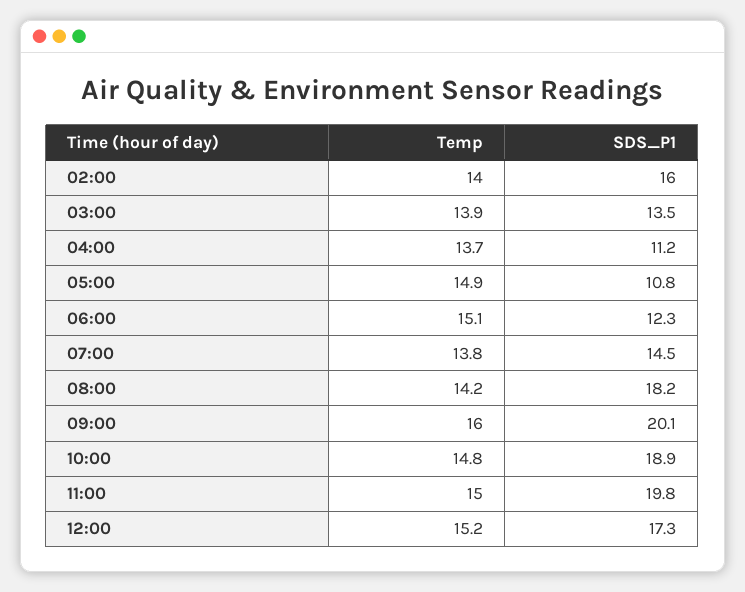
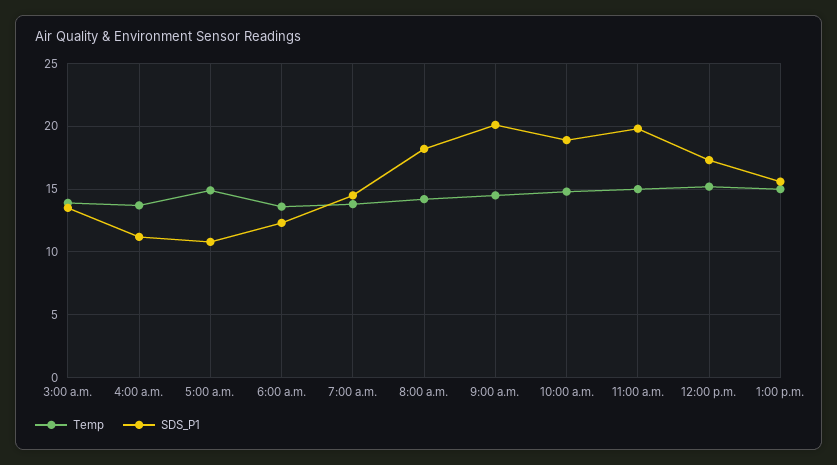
Temp, 02:00: 14 -> none
SDS_P1, 02:00: 16 -> none
Temp, 06:00: 15.1 -> 13.5
Temp, 09:00: 16 -> 14.5
Temp, 1:00 p.m.: none -> 15
SDS_P1, 1:00 p.m.: none -> 15.5

